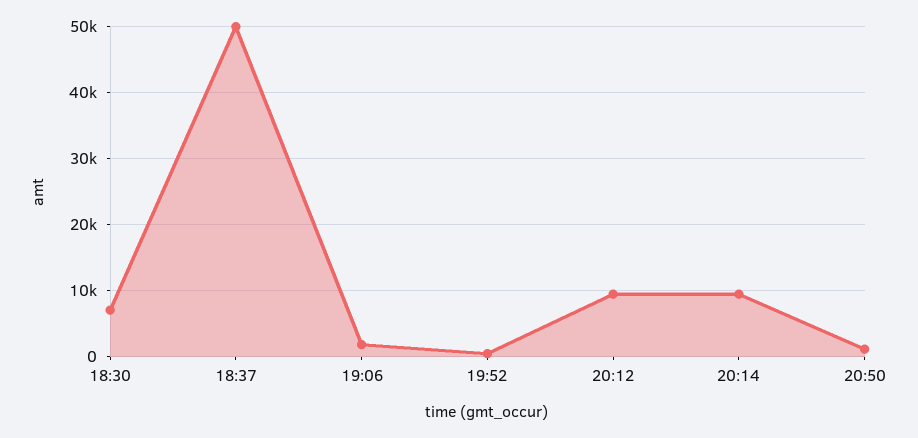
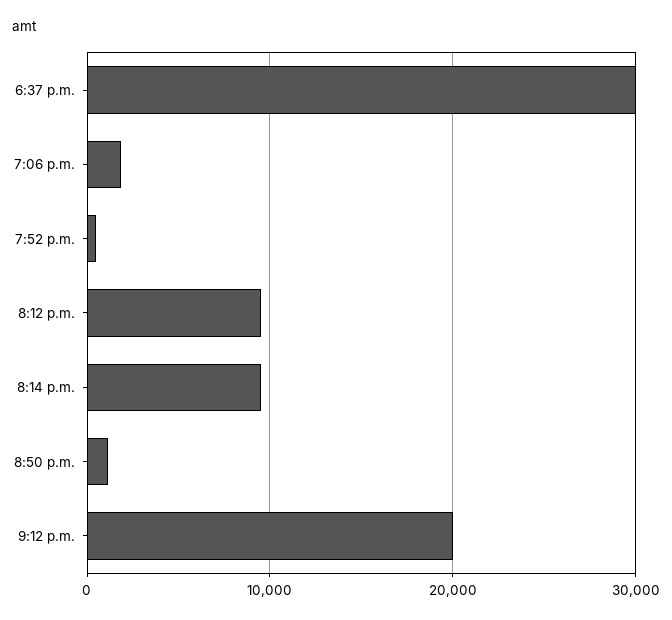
18:30: 7000 -> none
18:37: 50000 -> 30000
9:12 p.m.: none -> 20000

